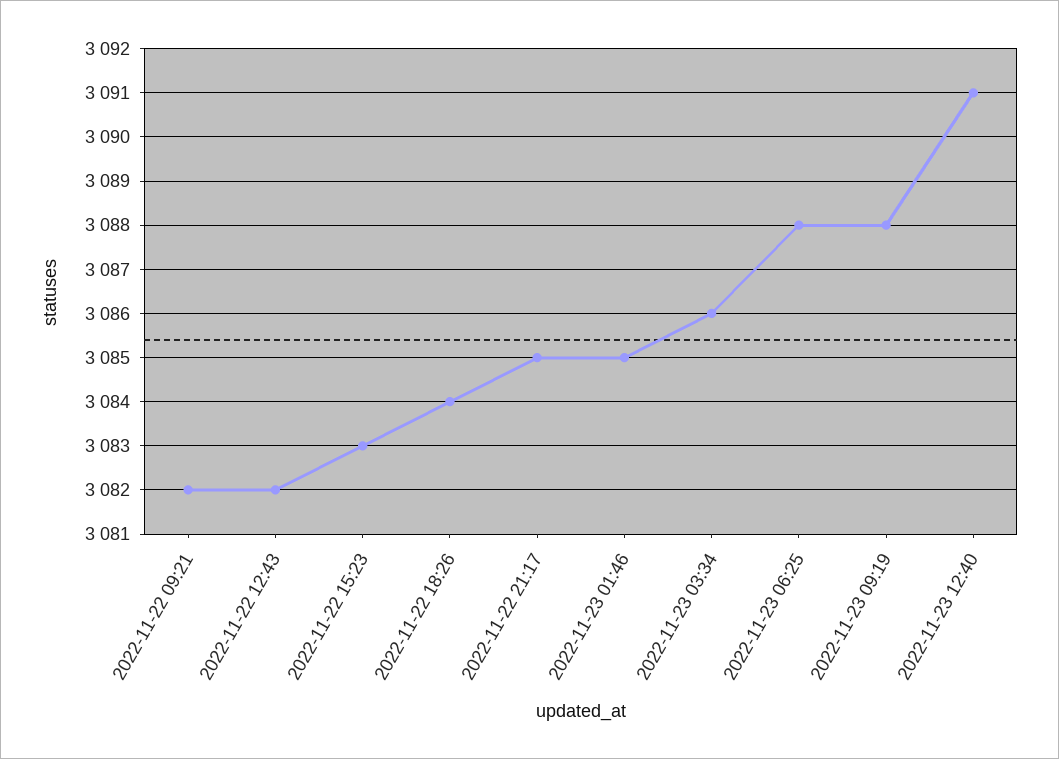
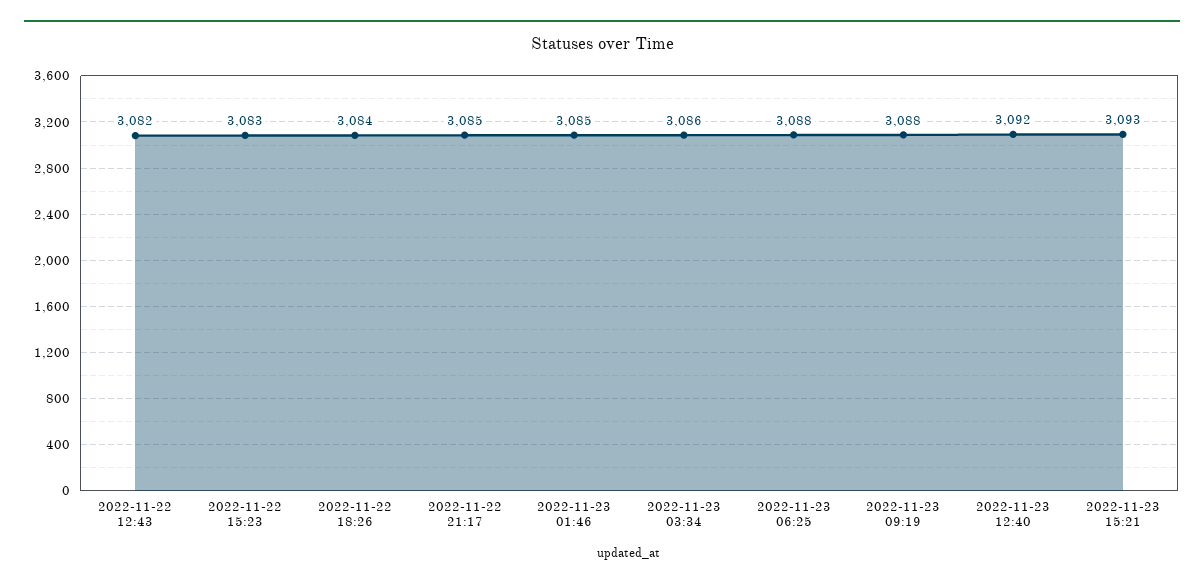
2022-11-22 09:21: 3082 -> none
2022-11-23 12:40: 3091 -> 3092
2022-11-23 15:21: none -> 3093

